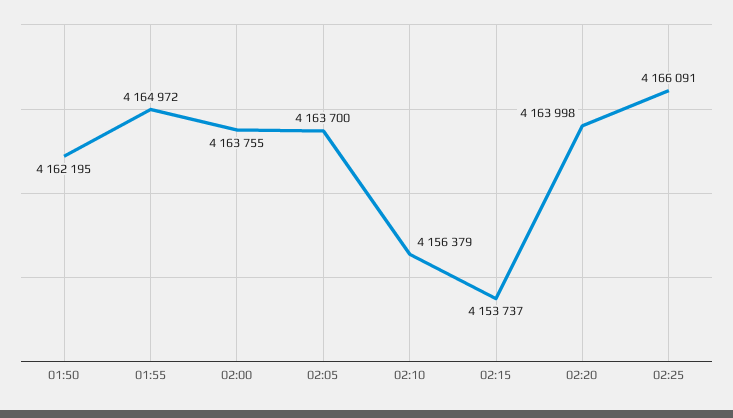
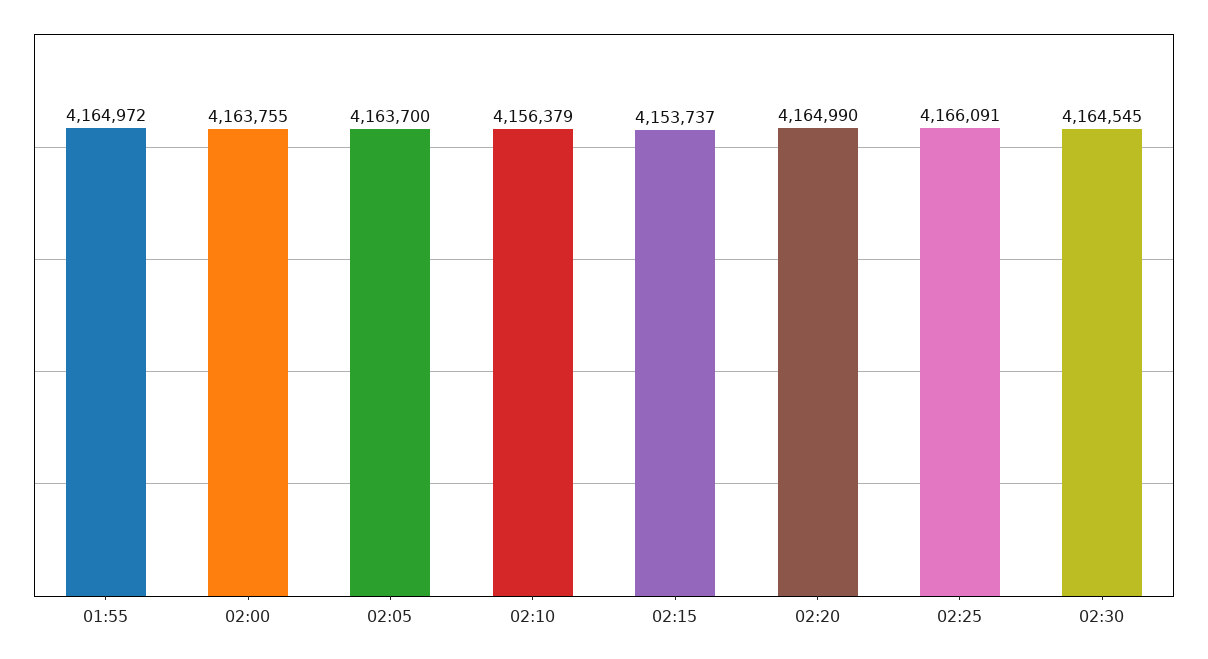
01:50: 4162195 -> none
02:20: 4163998 -> 4164990
02:30: none -> 4164545

